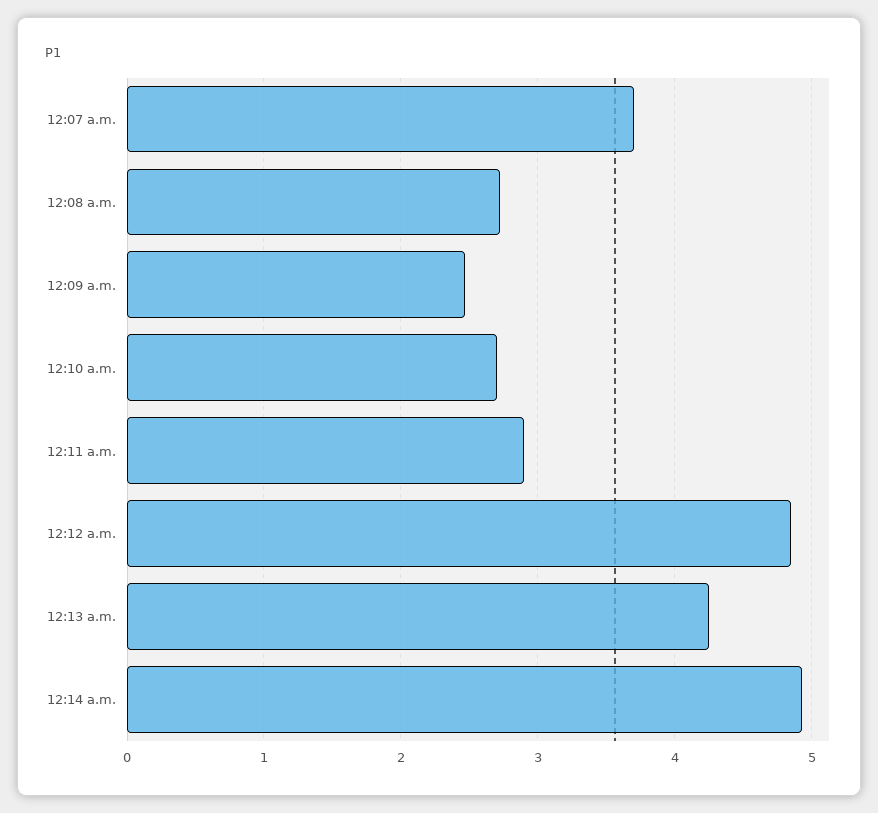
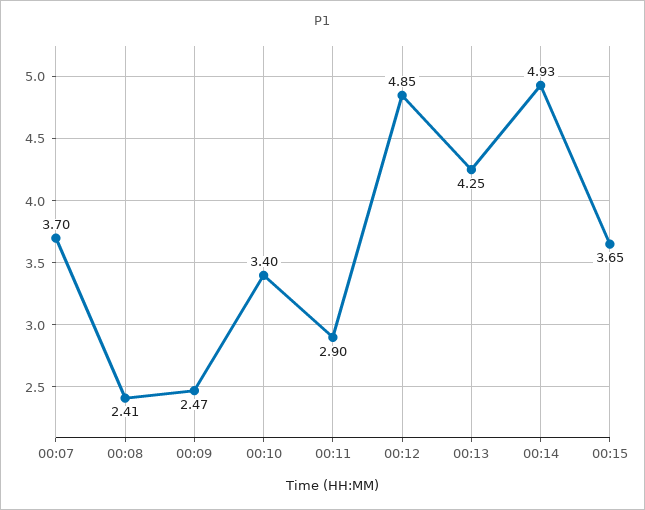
12:08 a.m.: 2.7 -> 2.41
12:10 a.m.: 2.7 -> 3.4
00:15: none -> 3.65

